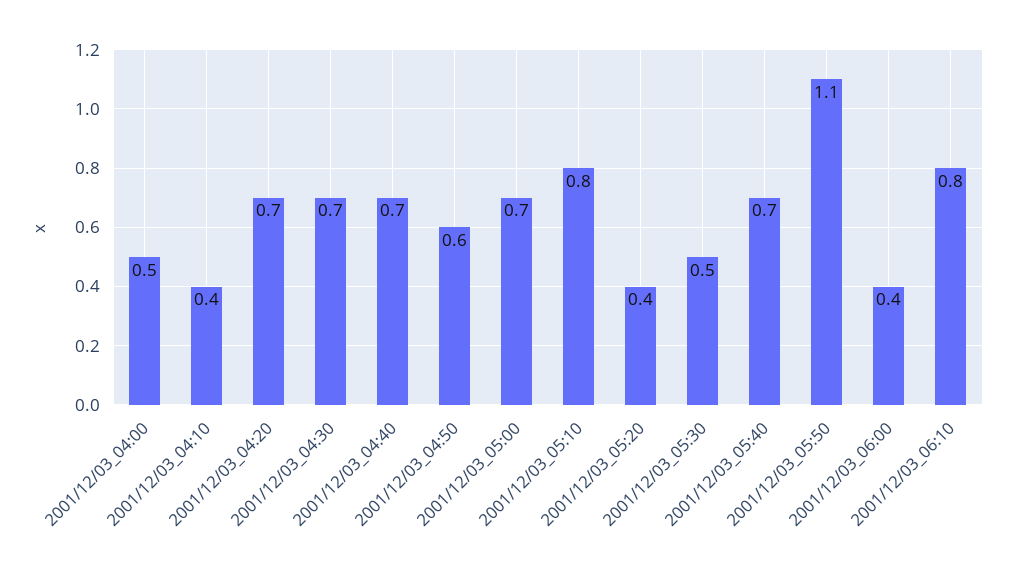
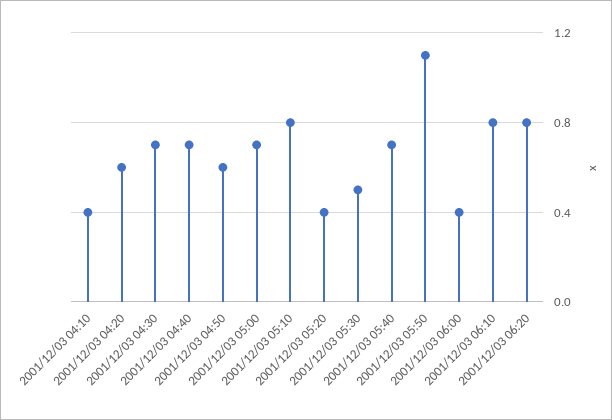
2001/12/03_04:00: 0.5 -> none
2001/12/03_04:20: 0.7 -> 0.6
2001/12/03 06:20: none -> 0.8

